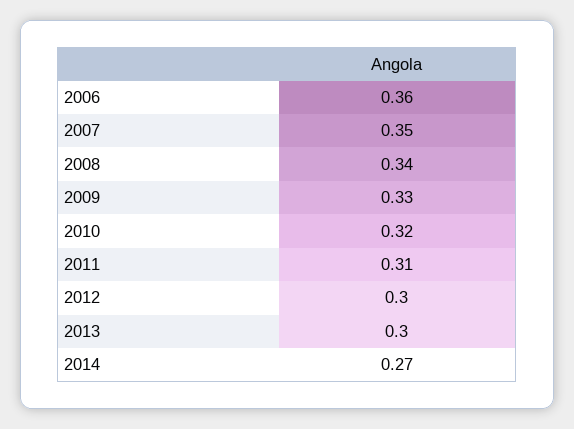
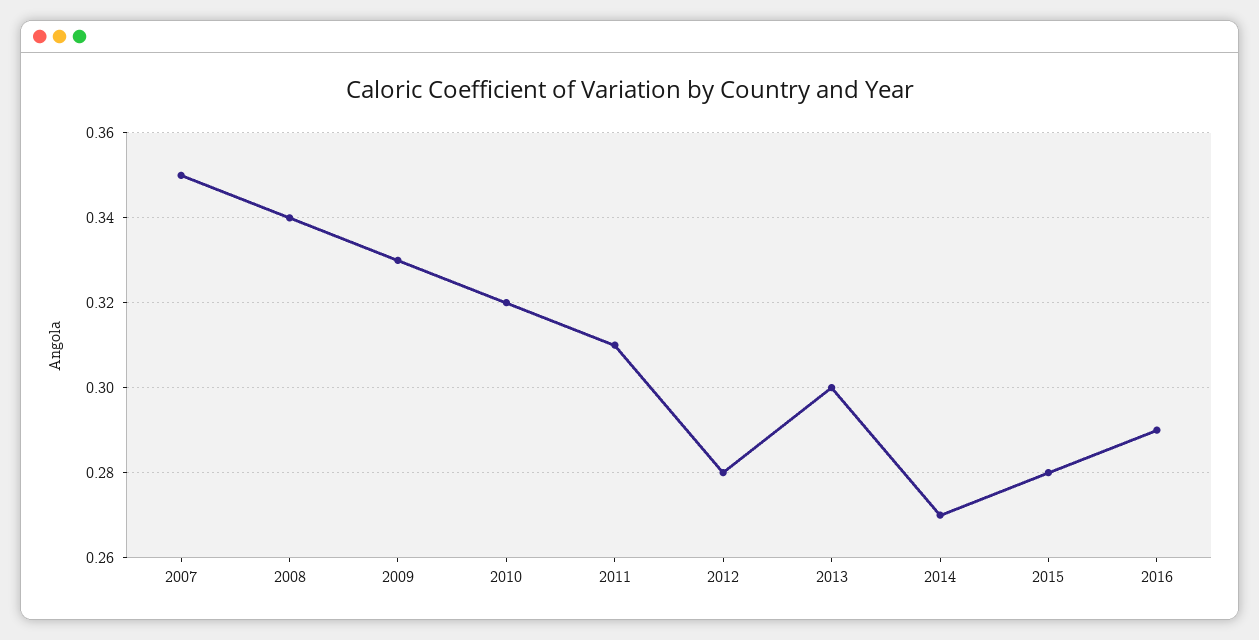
2006: 0.36 -> none
2012: 0.3 -> 0.28
2015: none -> 0.28
2016: none -> 0.29

